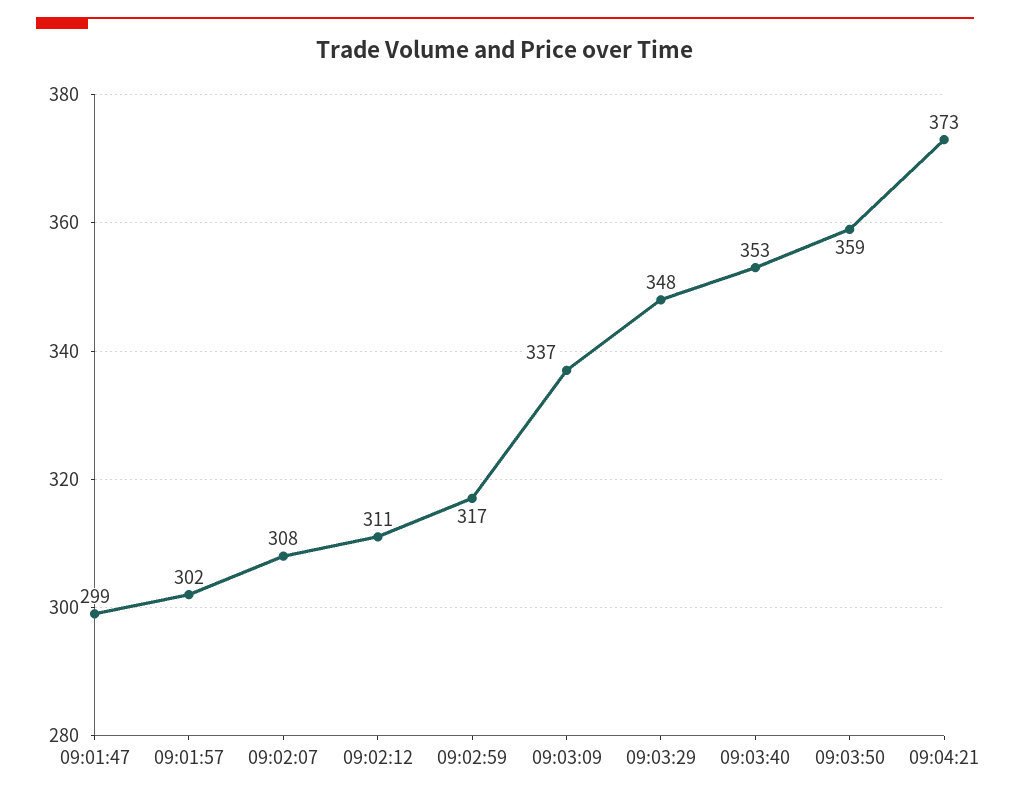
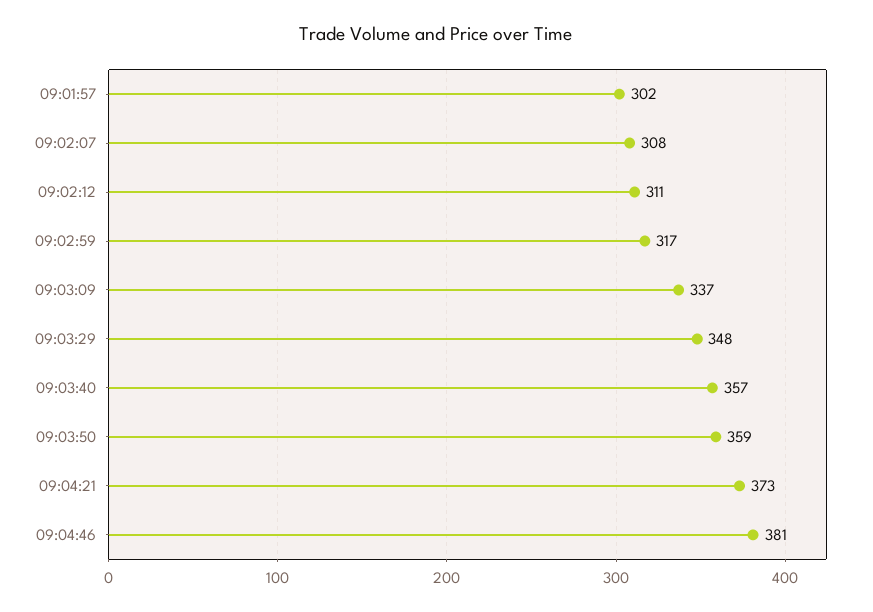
09:01:47: 299 -> none
09:03:40: 353 -> 357
09:04:46: none -> 381

